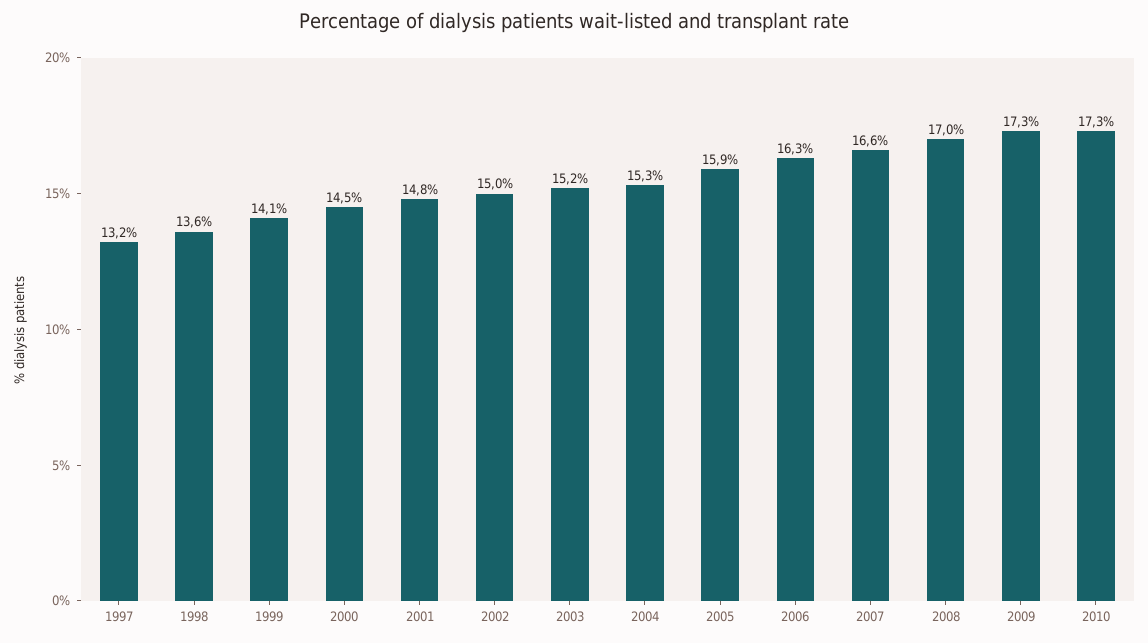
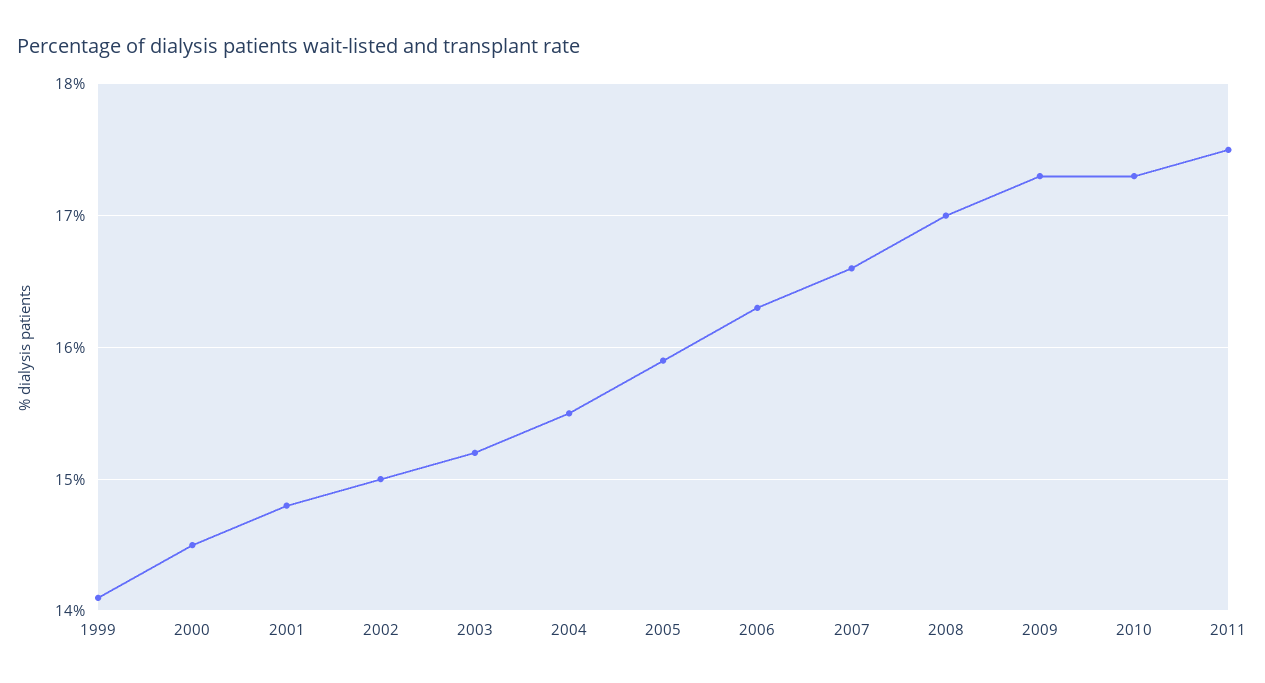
1997: 13.2 -> none
1998: 13.6 -> none
2004: 15.3 -> 15.5
2011: none -> 17.5

